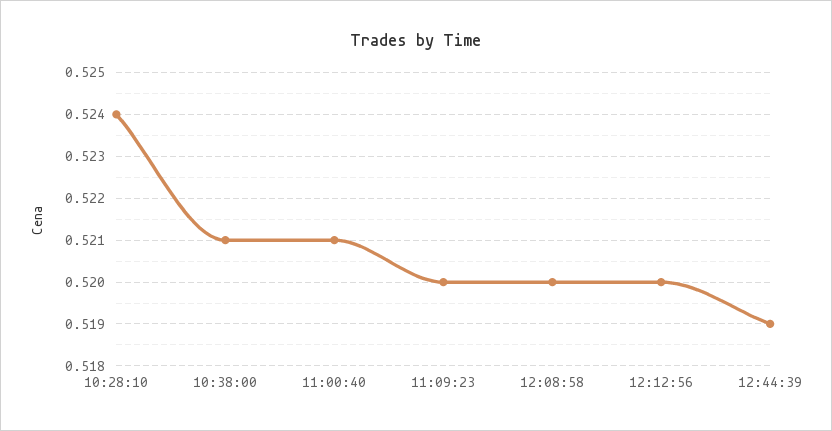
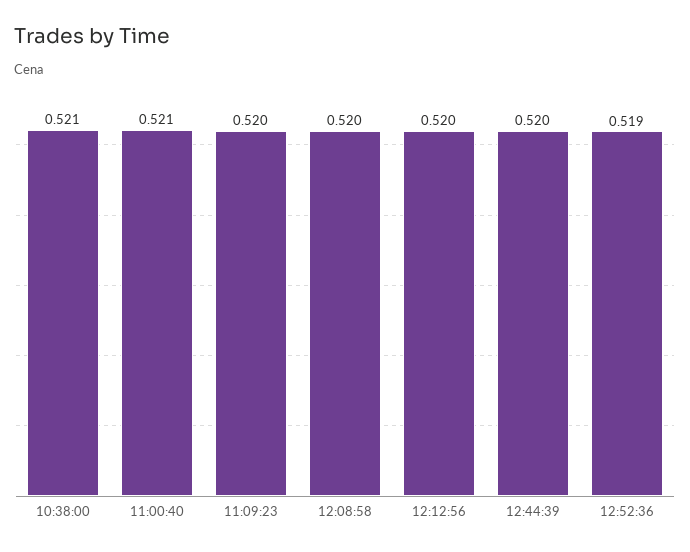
10:28:10: 0.524 -> none
12:44:39: 0.519 -> 0.52
12:52:36: none -> 0.519

